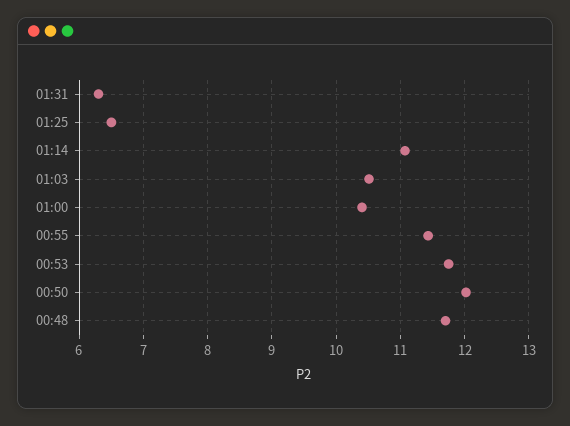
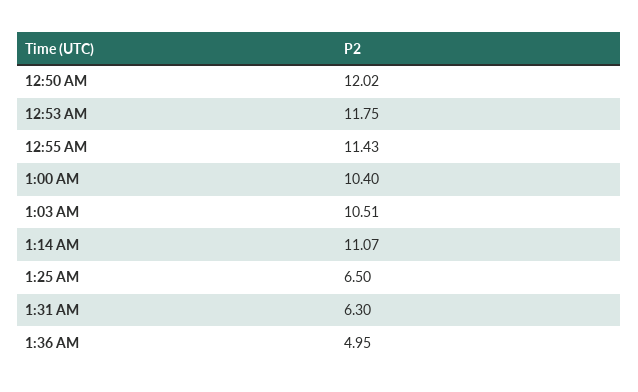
00:48: 11.7 -> none
1:36 AM: none -> 4.95

